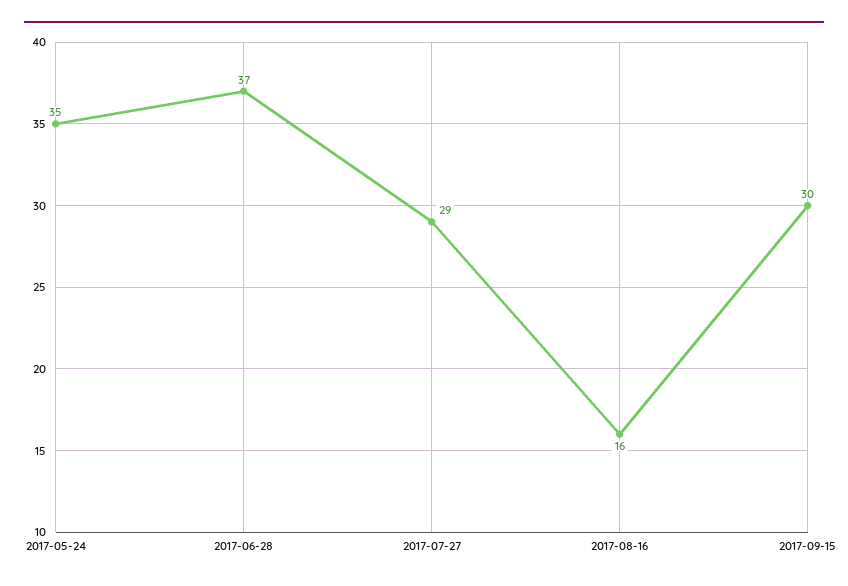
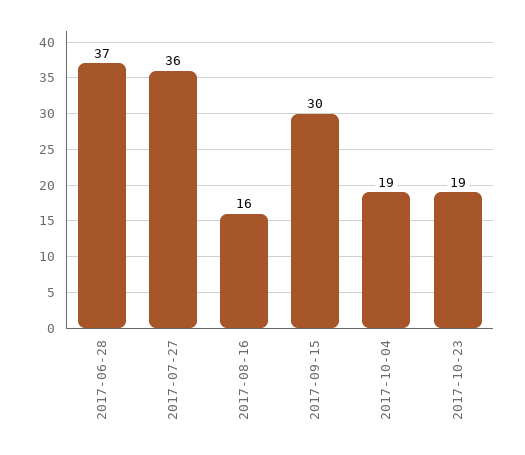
2017-05-24: 35 -> none
2017-07-27: 29 -> 36
2017-10-04: none -> 19
2017-10-23: none -> 19

